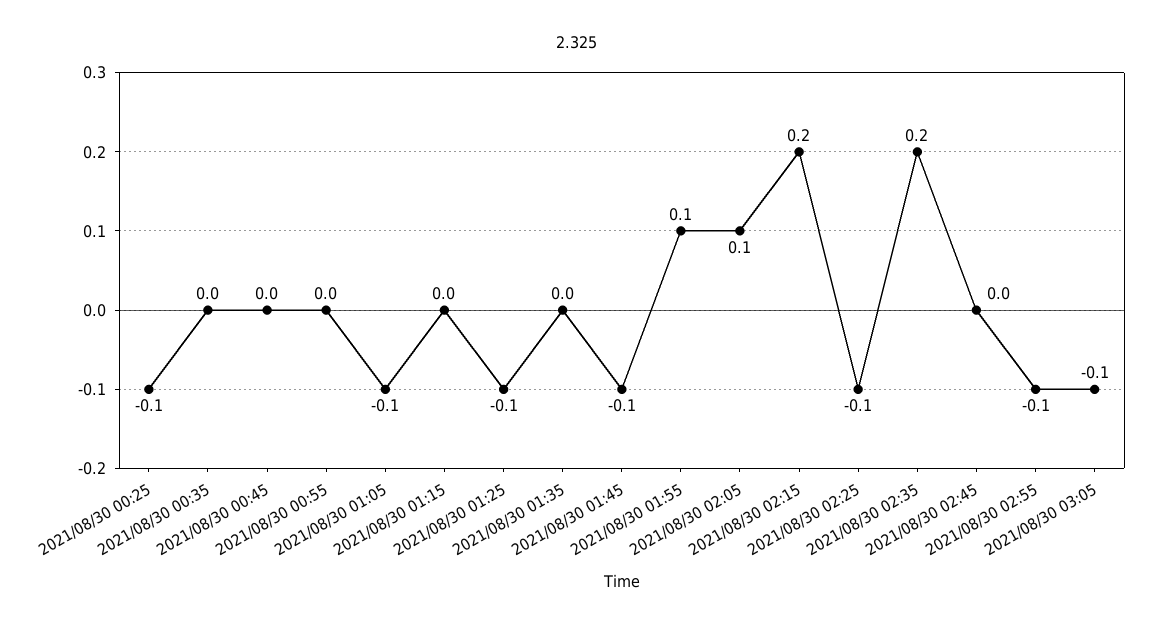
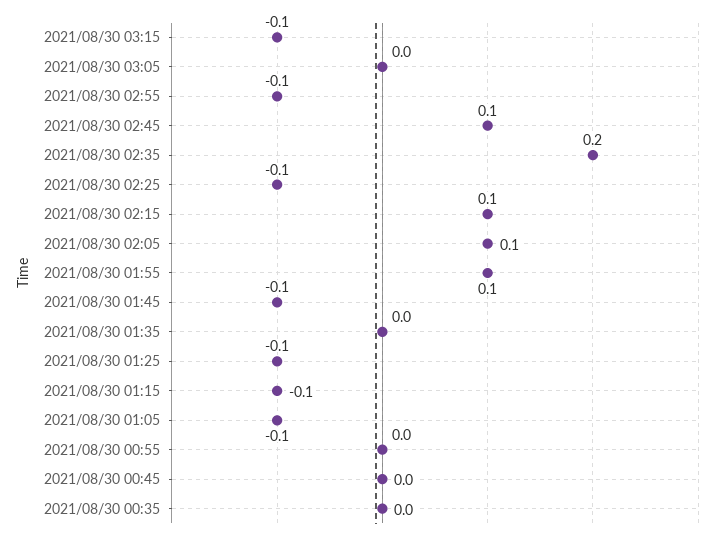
2021/08/30 00:25: -0.1 -> none
2021/08/30 01:15: 0 -> -0.1
2021/08/30 02:15: 0.2 -> 0.1
2021/08/30 02:45: 0 -> 0.1
2021/08/30 03:05: -0.1 -> 0
2021/08/30 03:15: none -> -0.1

